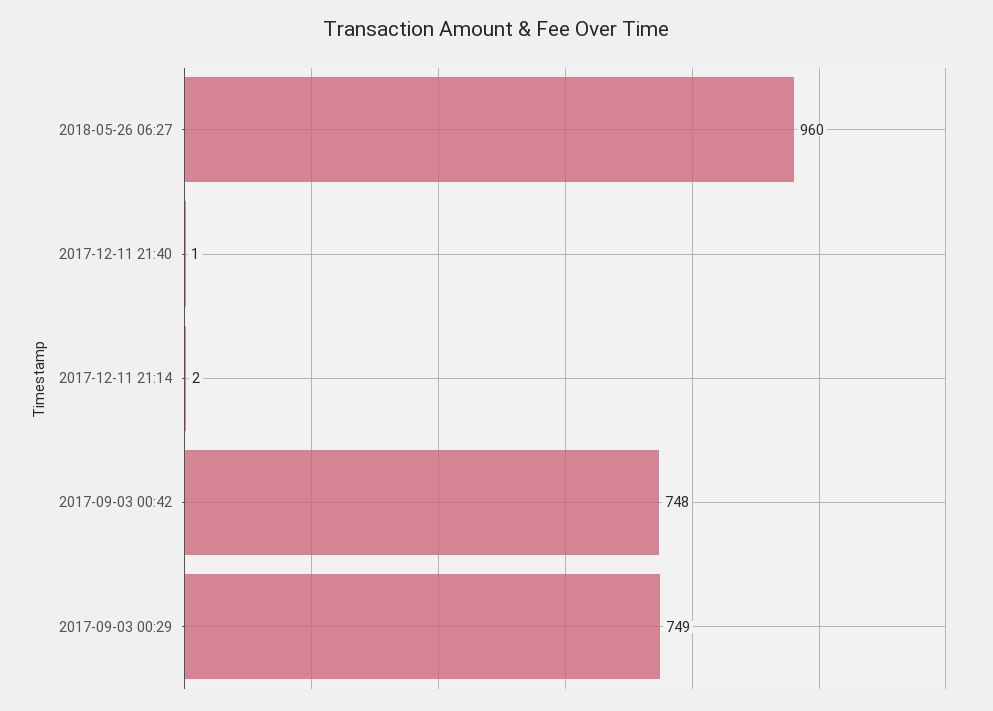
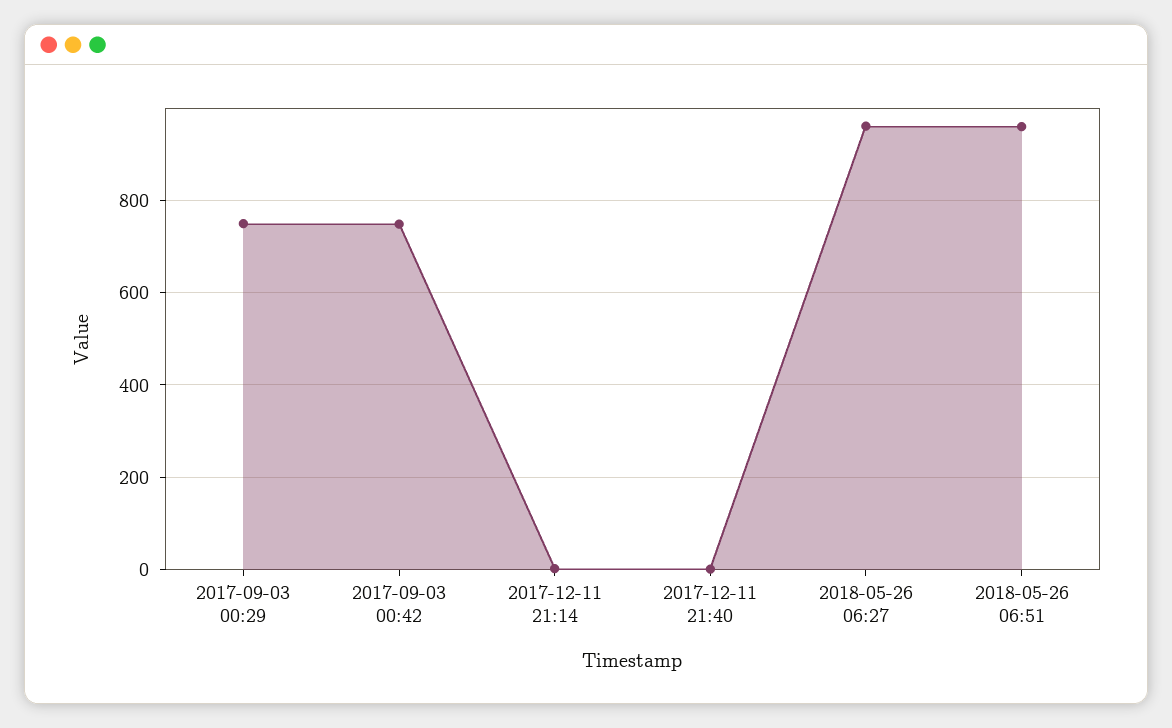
2018-05-26 06:51: none -> 960

